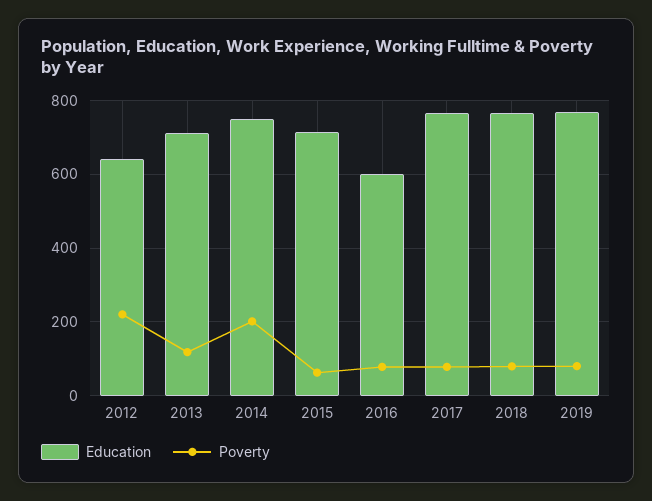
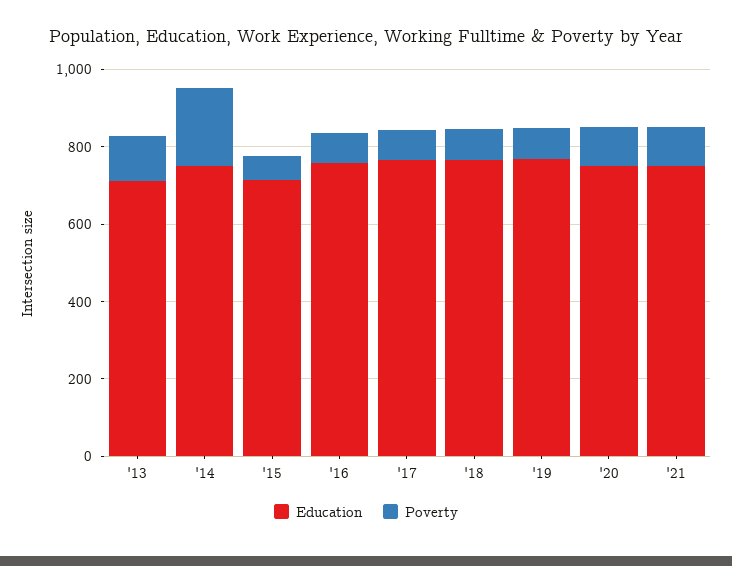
Education, 2012: 640 -> none
Poverty, 2012: 220 -> none
Education, 2016: 600 -> 750
Education, '20: none -> 750
Poverty, '20: none -> 100
Education, '21: none -> 750
Poverty, '21: none -> 100

